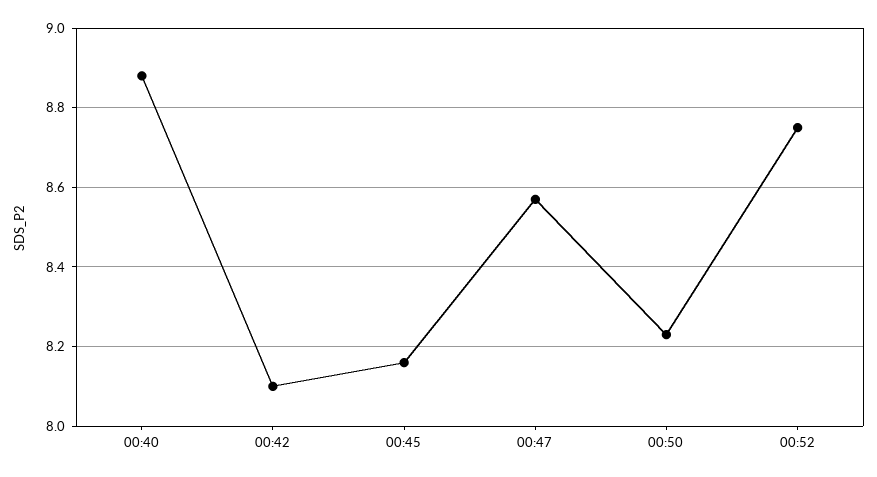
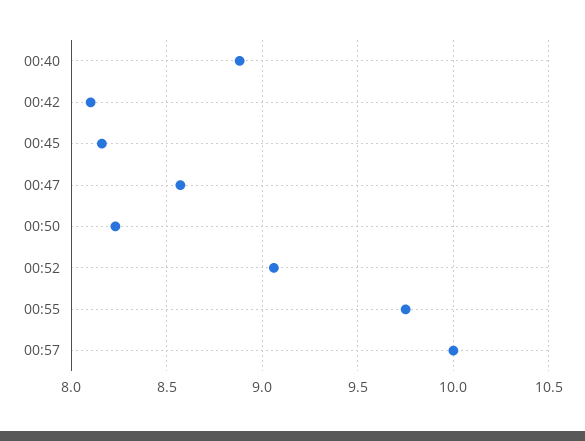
00:52: 8.75 -> 9.05
00:55: none -> 9.75
00:57: none -> 10

